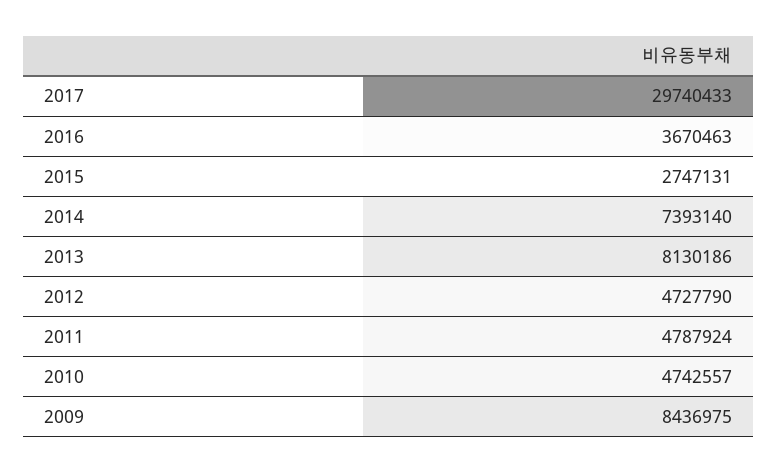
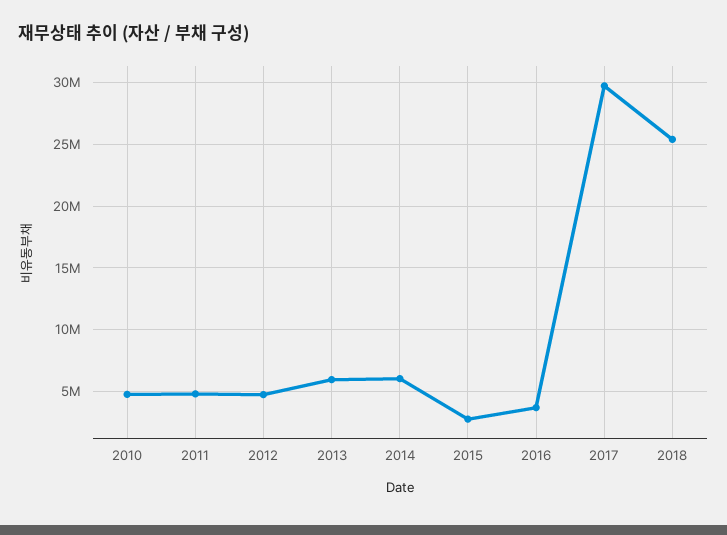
2014: 7393140 -> 6000000
2013: 8130186 -> 6000000
2009: 8436975 -> none
2018: none -> 25500000

